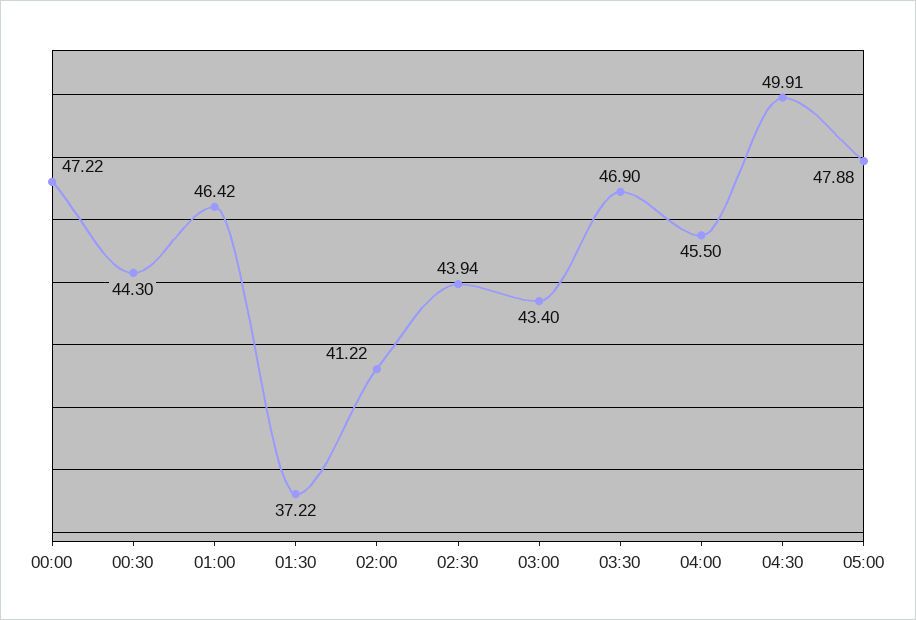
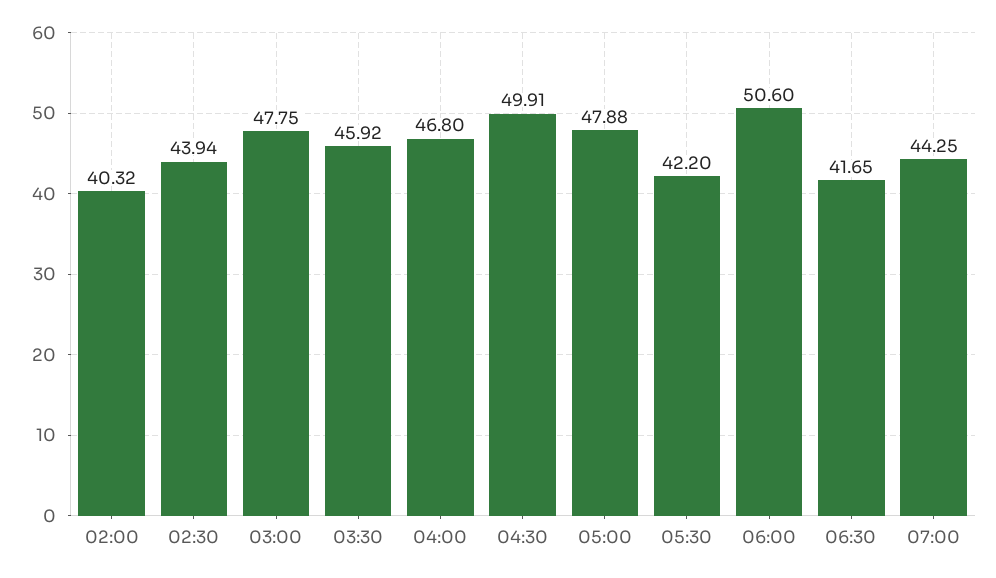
00:00: 47.22 -> none
00:30: 44.3 -> none
01:00: 46.42 -> none
01:30: 37.22 -> none
02:00: 41.22 -> 40.32
03:00: 43.4 -> 47.75
03:30: 46.9 -> 45.92
04:00: 45.5 -> 46.8
05:30: none -> 42.2
06:00: none -> 50.6
06:30: none -> 41.65
07:00: none -> 44.25

